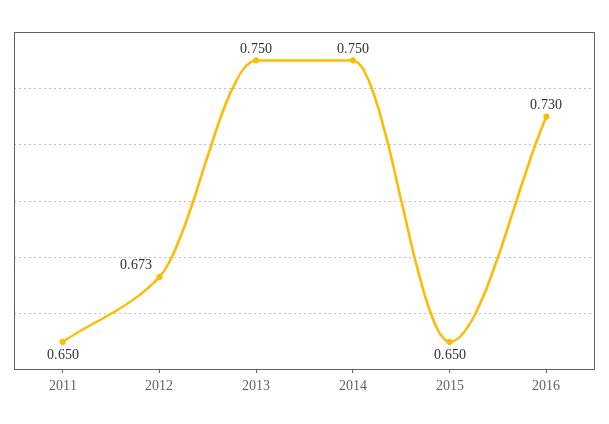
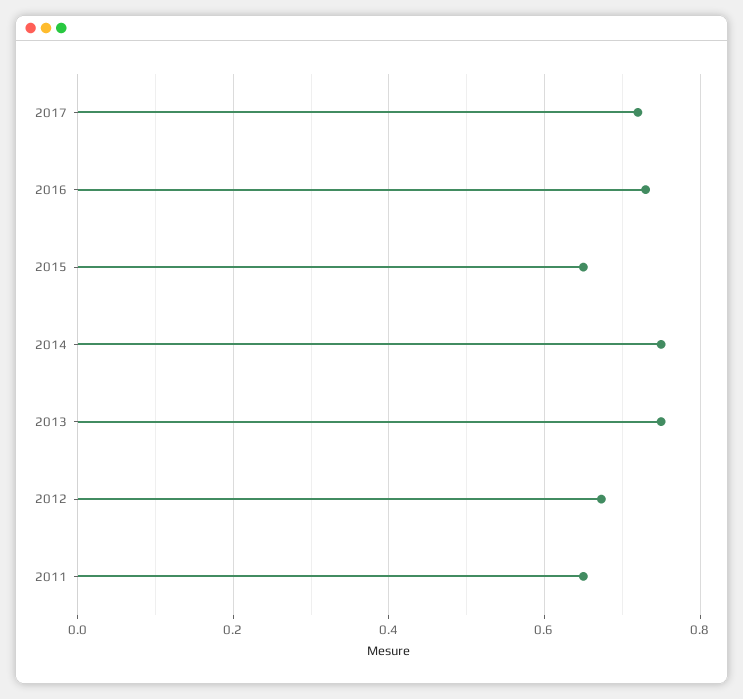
2017: none -> 0.72

